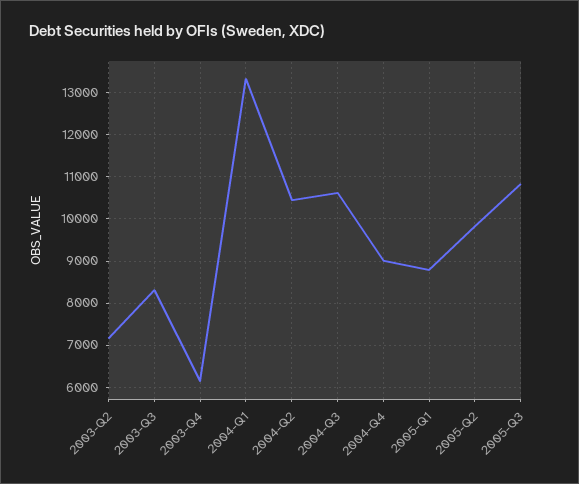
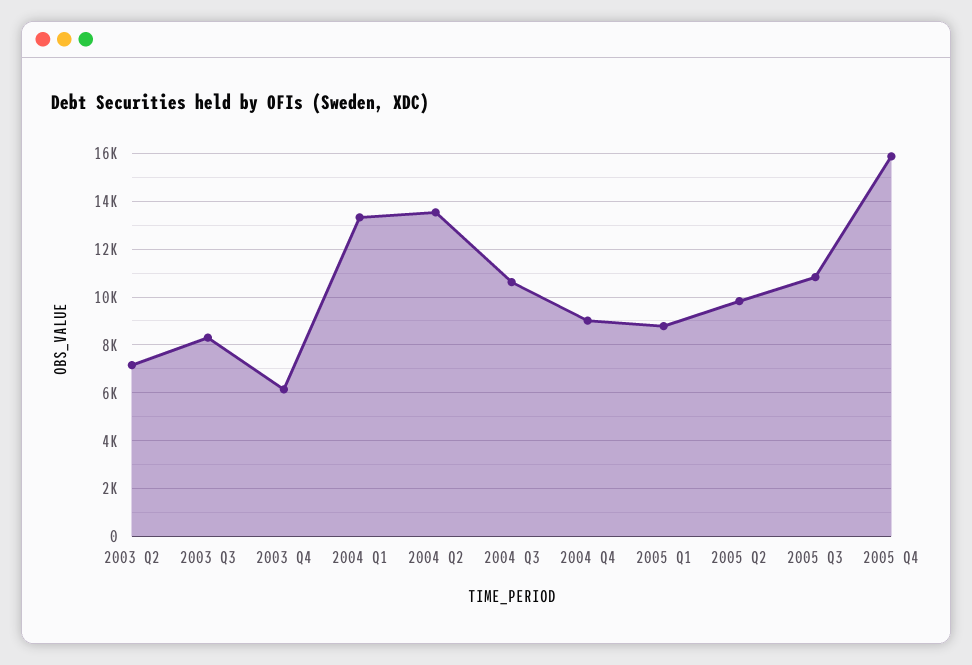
2004-Q2: 10400 -> 13500
2005 Q4: none -> 16000

